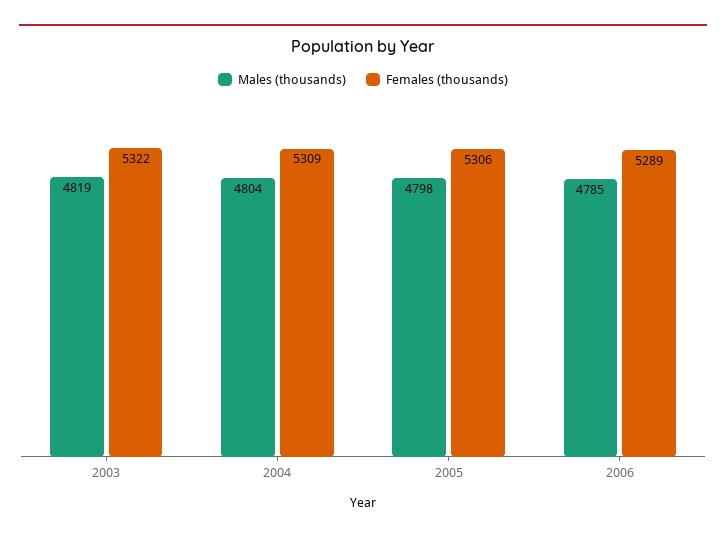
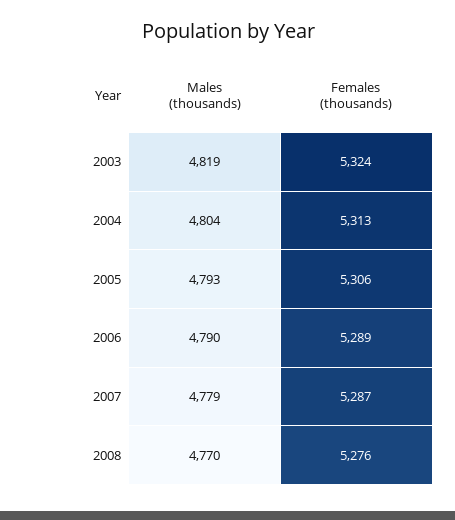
Females (thousands), 2003: 5322 -> 5324
Females (thousands), 2004: 5309 -> 5313
Males (thousands), 2005: 4798 -> 4793
Males (thousands), 2006: 4785 -> 4790
Males (thousands), 2007: none -> 4779
Females (thousands), 2007: none -> 5287
Males (thousands), 2008: none -> 4770
Females (thousands), 2008: none -> 5276

